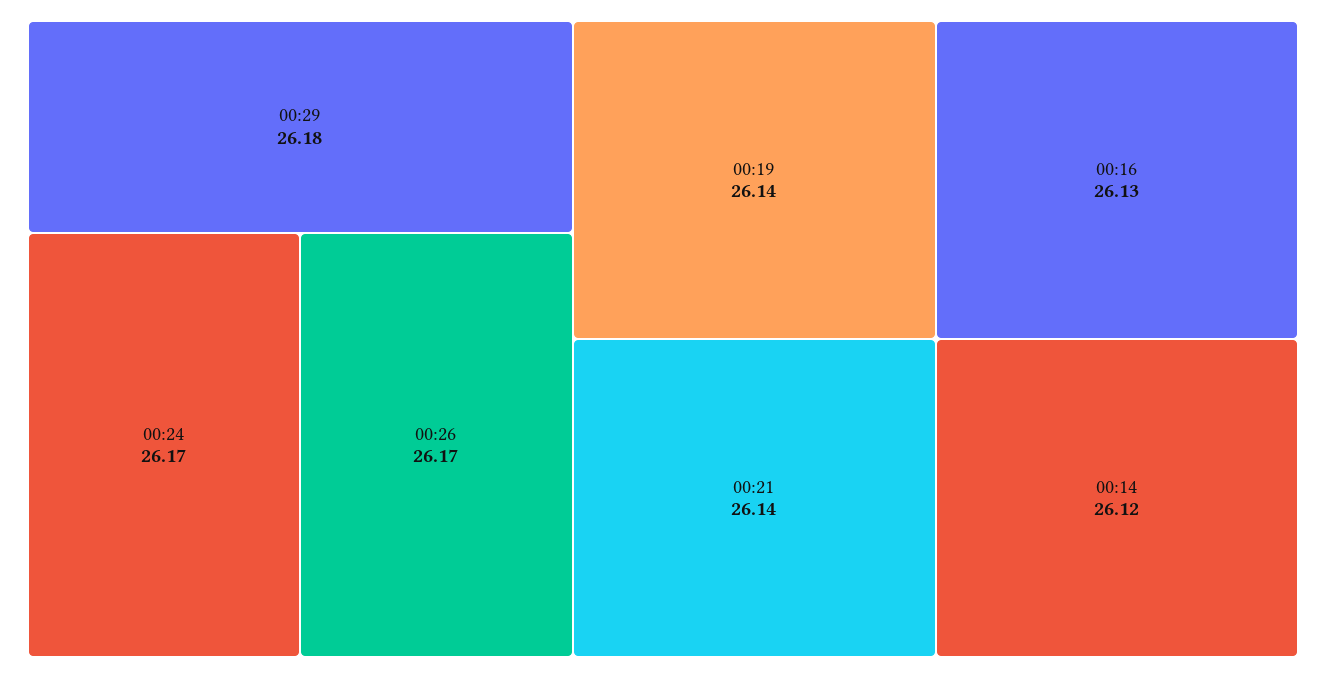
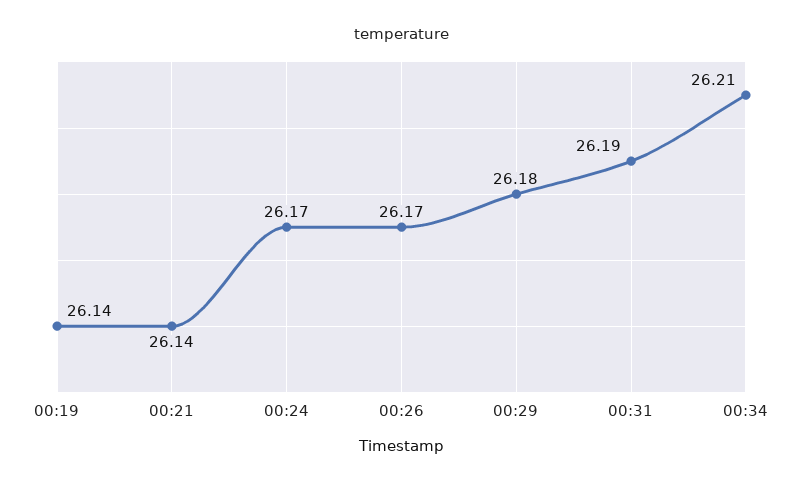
00:16: 26.13 -> none
00:14: 26.12 -> none
00:31: none -> 26.19
00:34: none -> 26.21

